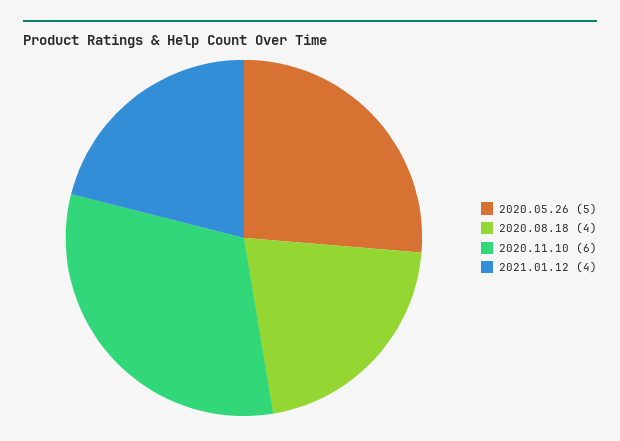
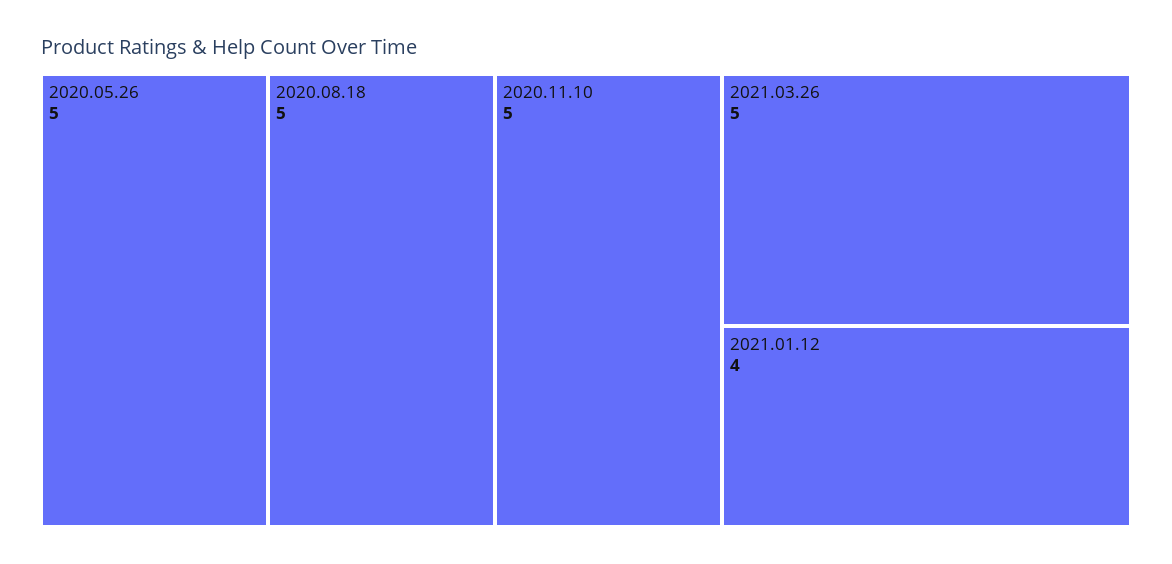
2020.08.18: 4 -> 5
2020.11.10: 6 -> 5
2021.03.26: none -> 5

